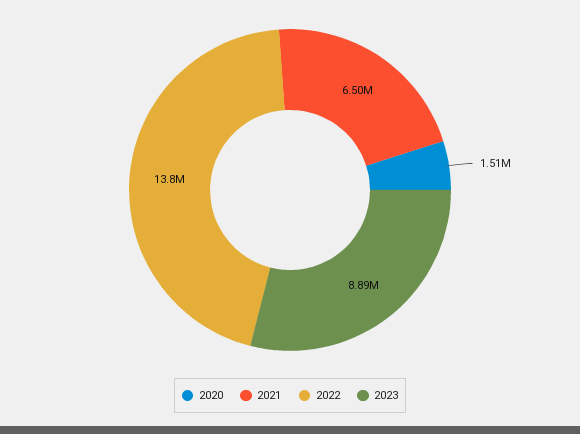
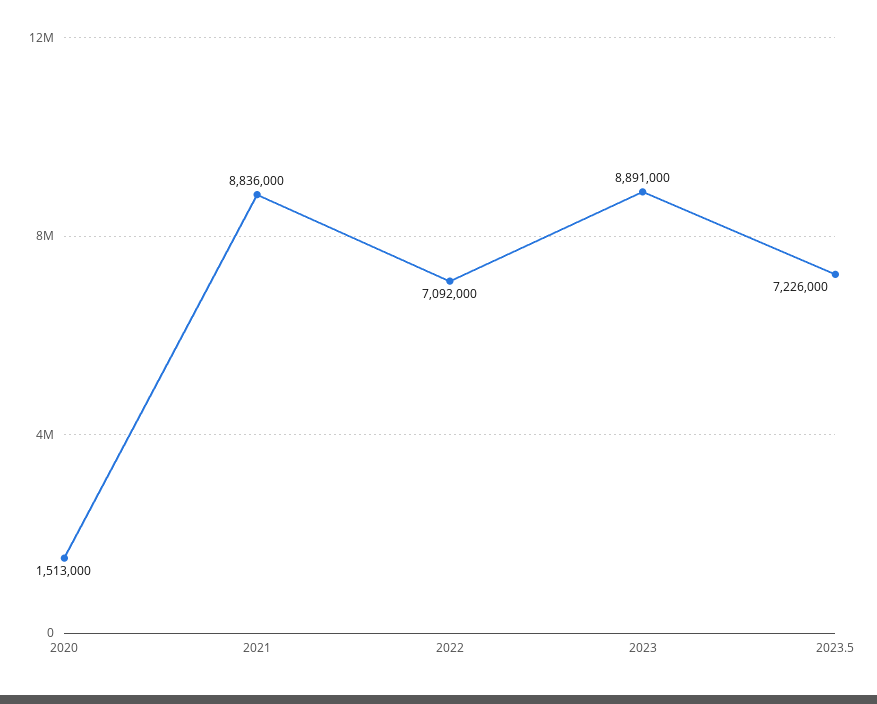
2021: 6500000 -> 8836000
2022: 13800000 -> 7092000
2023.5: none -> 7226000

